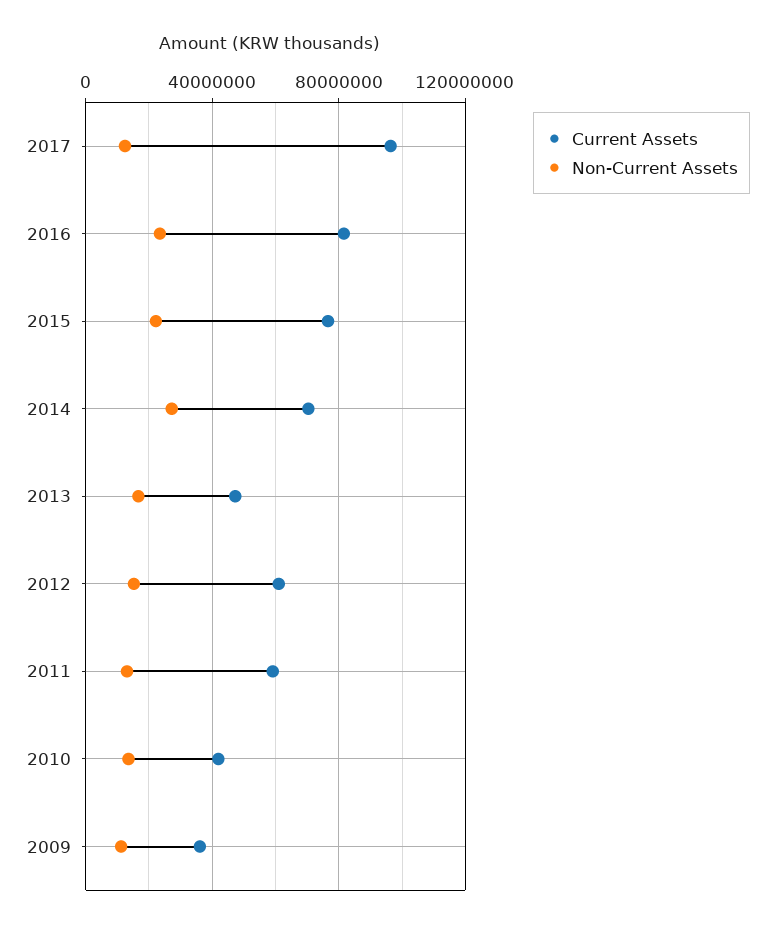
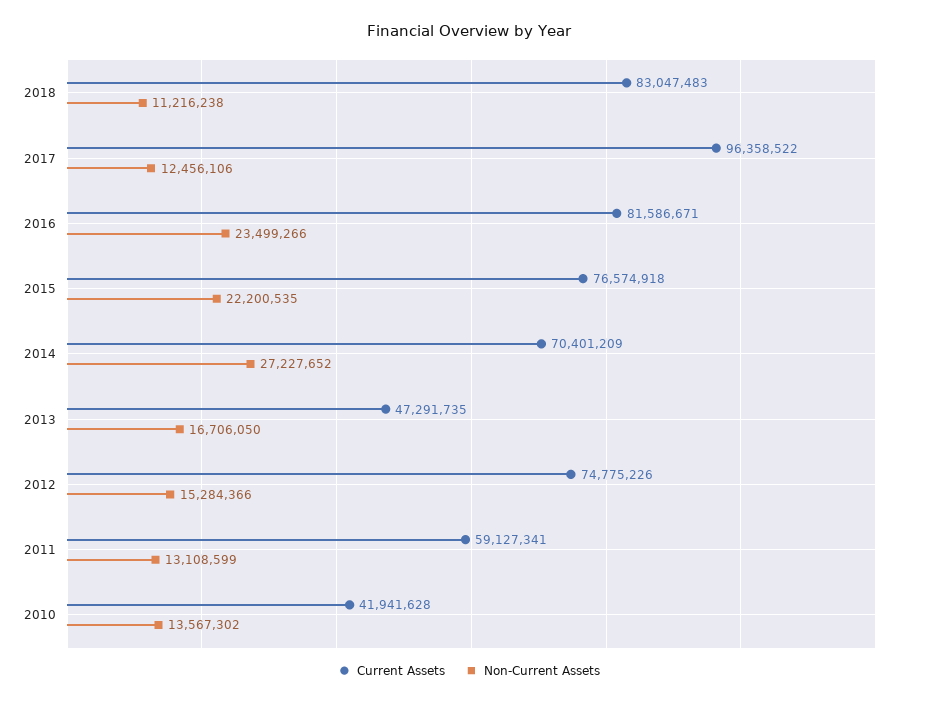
Current Assets, 2012: 60000000 -> 74775226
Current Assets, 2009: 35000000 -> none
Non-Current Assets, 2009: 10000000 -> none
Current Assets, 2018: none -> 83047483
Non-Current Assets, 2018: none -> 11216238

